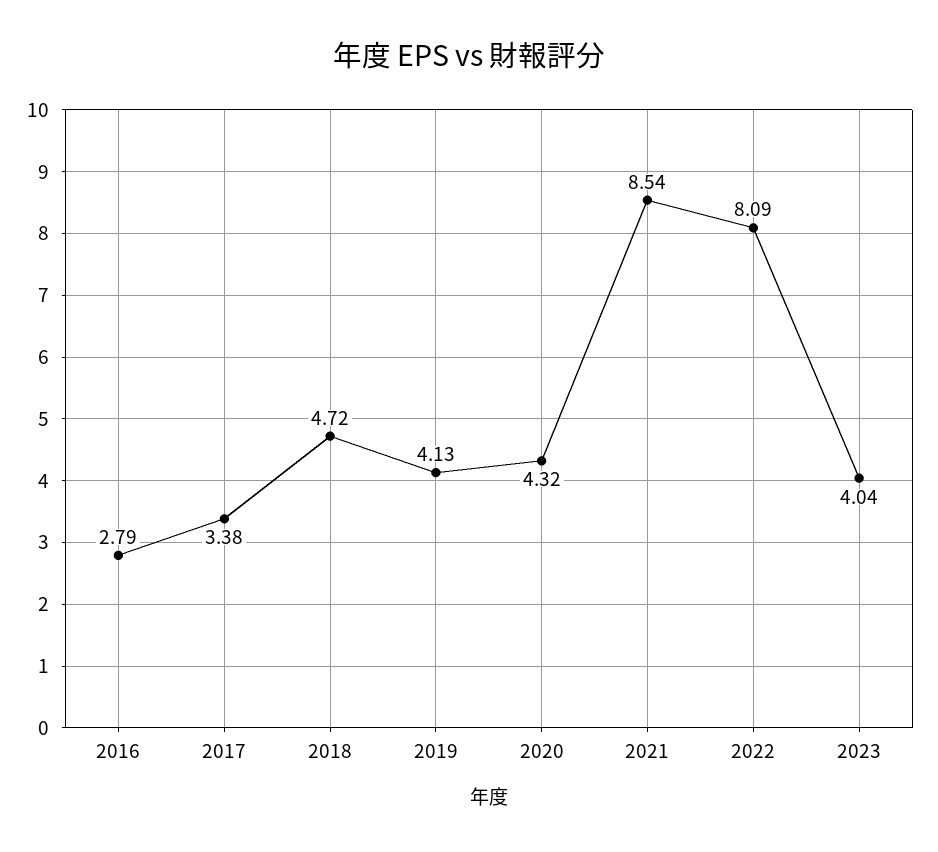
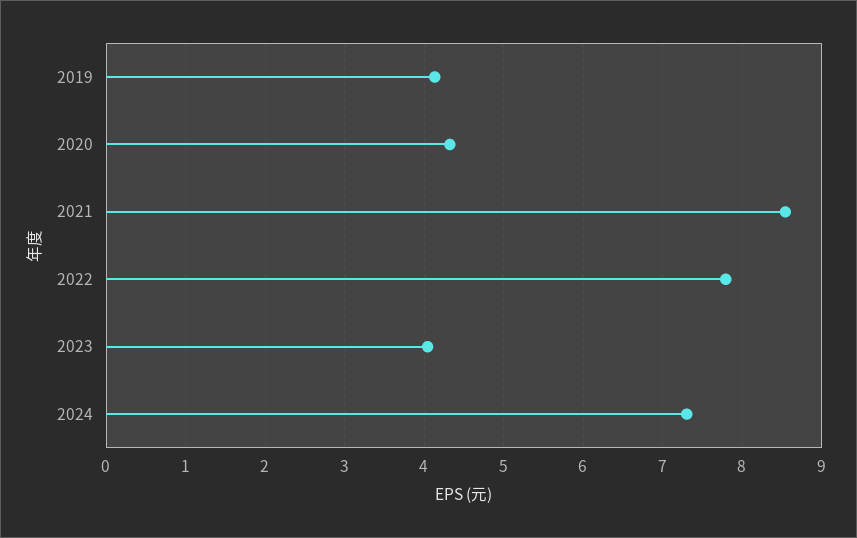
2016: 2.79 -> none
2017: 3.38 -> none
2018: 4.72 -> none
2022: 8.09 -> 7.8
2024: none -> 7.3

